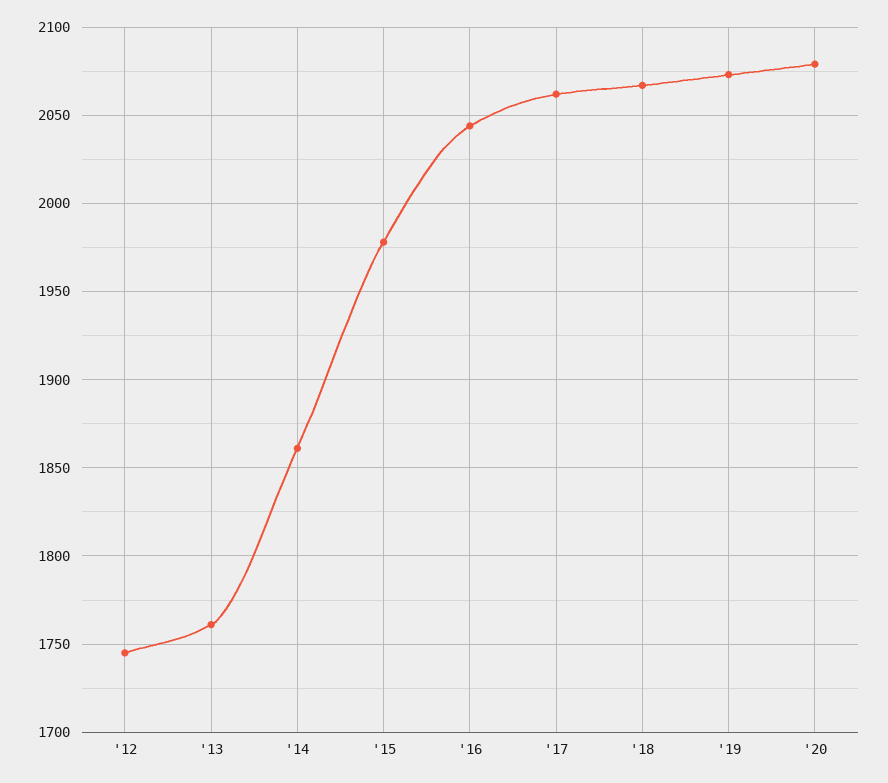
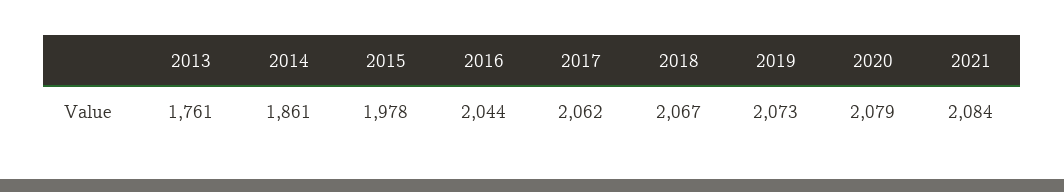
'12: 1745 -> none
2021: none -> 2084

